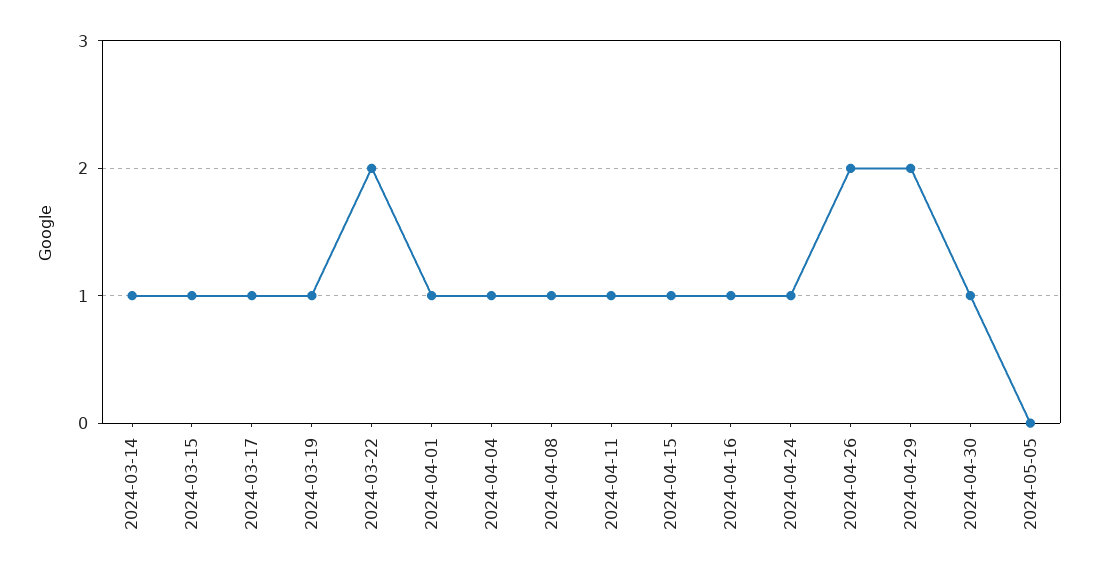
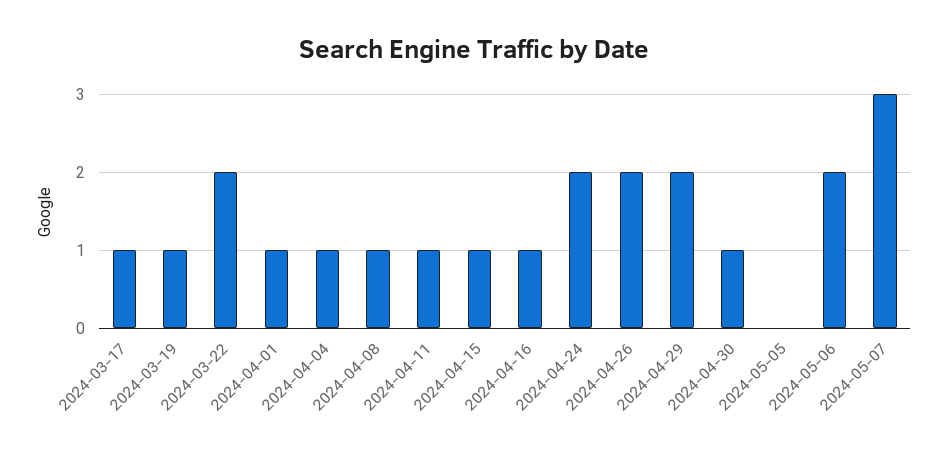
2024-03-14: 1 -> none
2024-03-15: 1 -> none
2024-04-24: 1 -> 2
2024-05-06: none -> 2
2024-05-07: none -> 3

